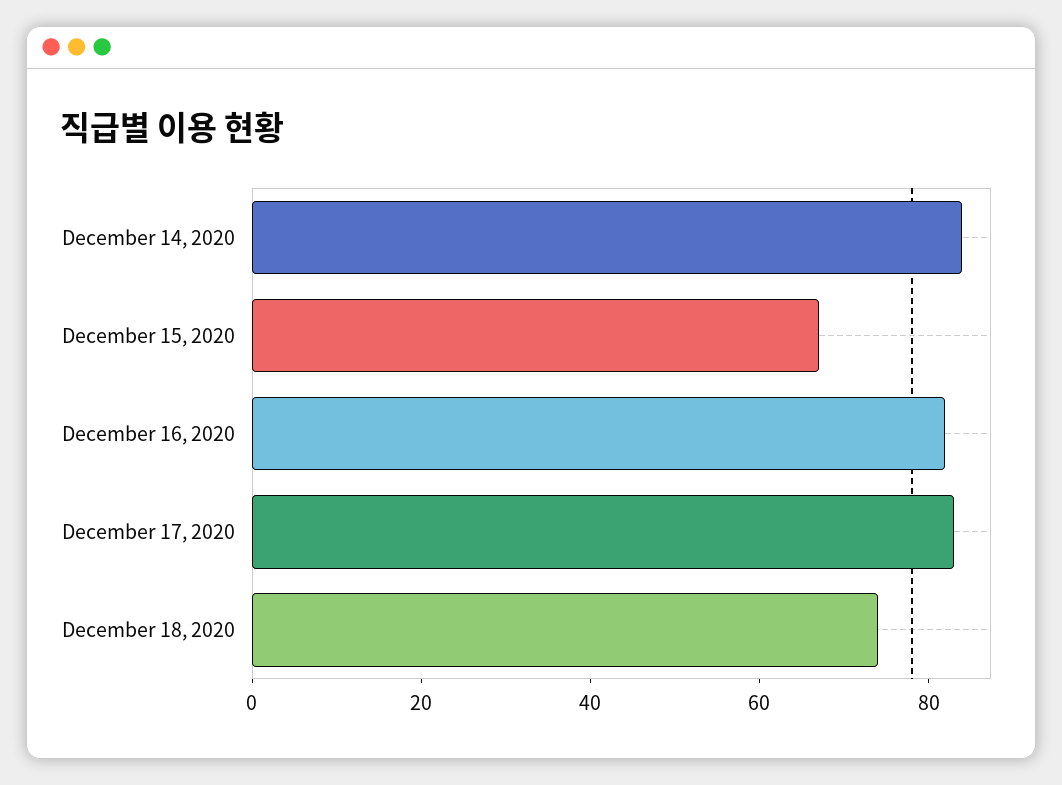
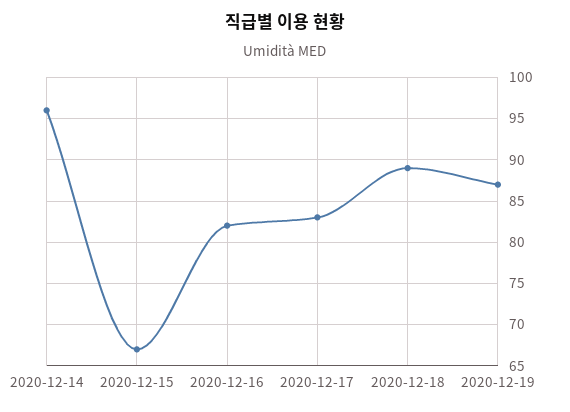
December 14, 2020: 85 -> 96
December 18, 2020: 75 -> 89
2020-12-19: none -> 87

